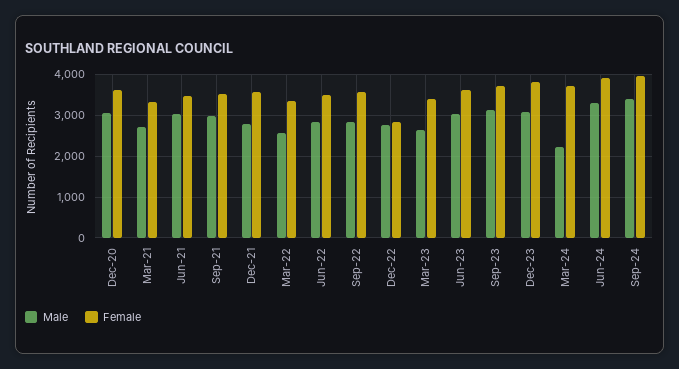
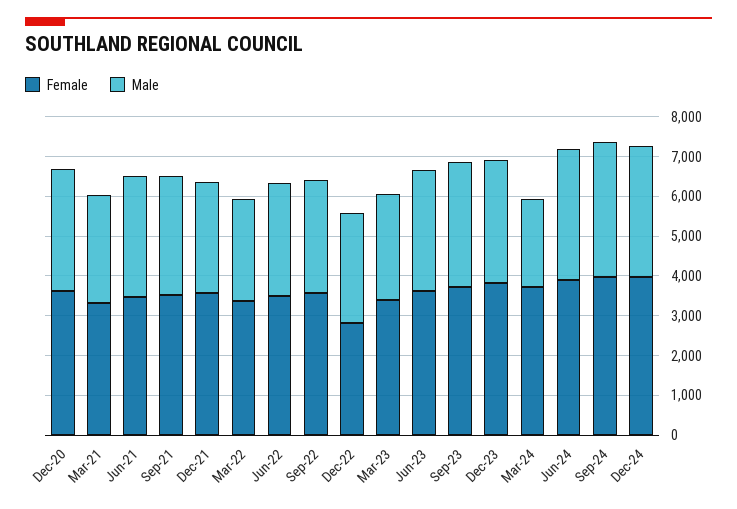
Female, Dec-24: none -> 4000
Male, Dec-24: none -> 3250

